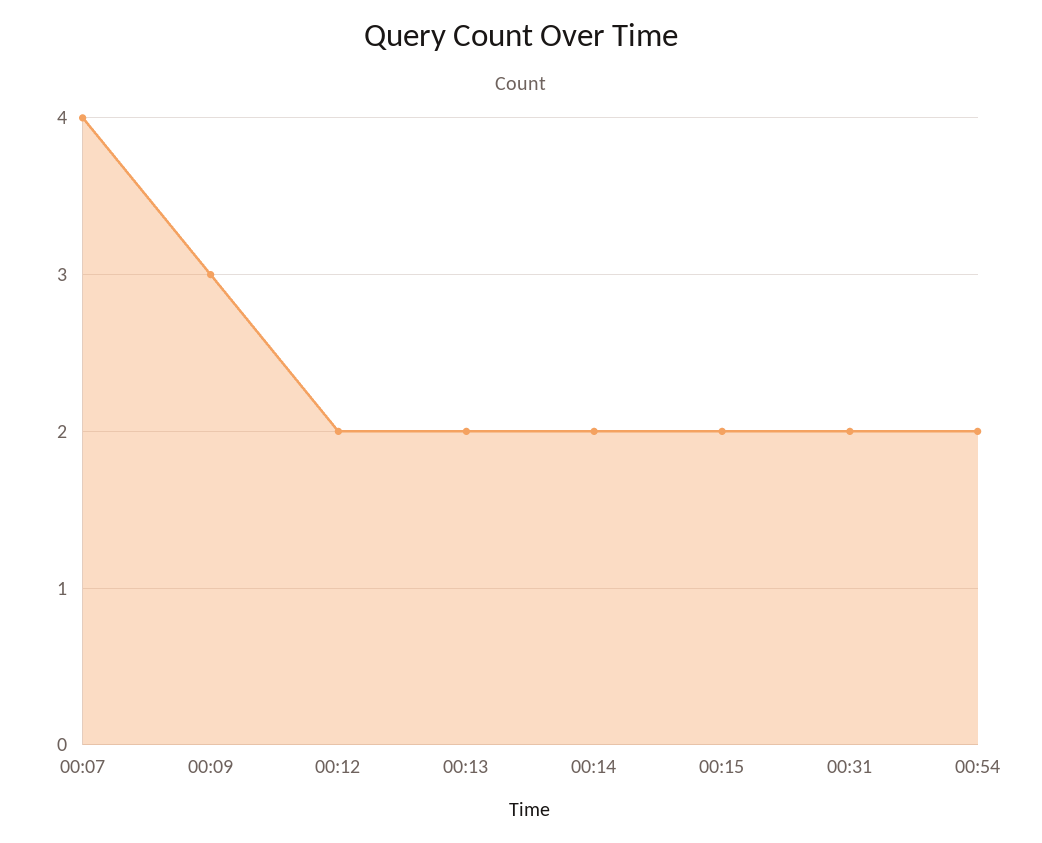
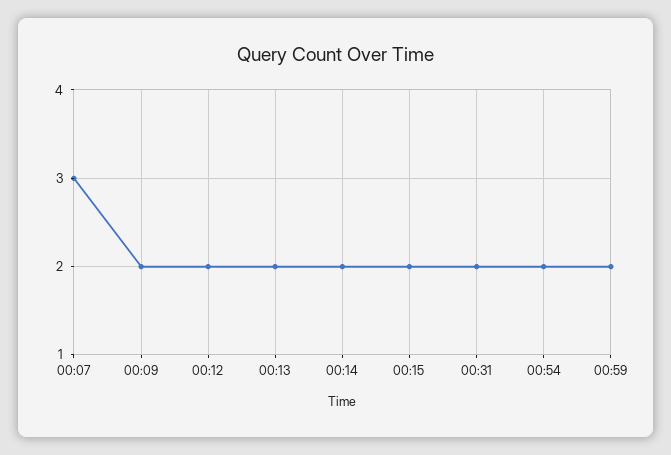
00:07: 4 -> 3
00:09: 3 -> 2
00:59: none -> 2

